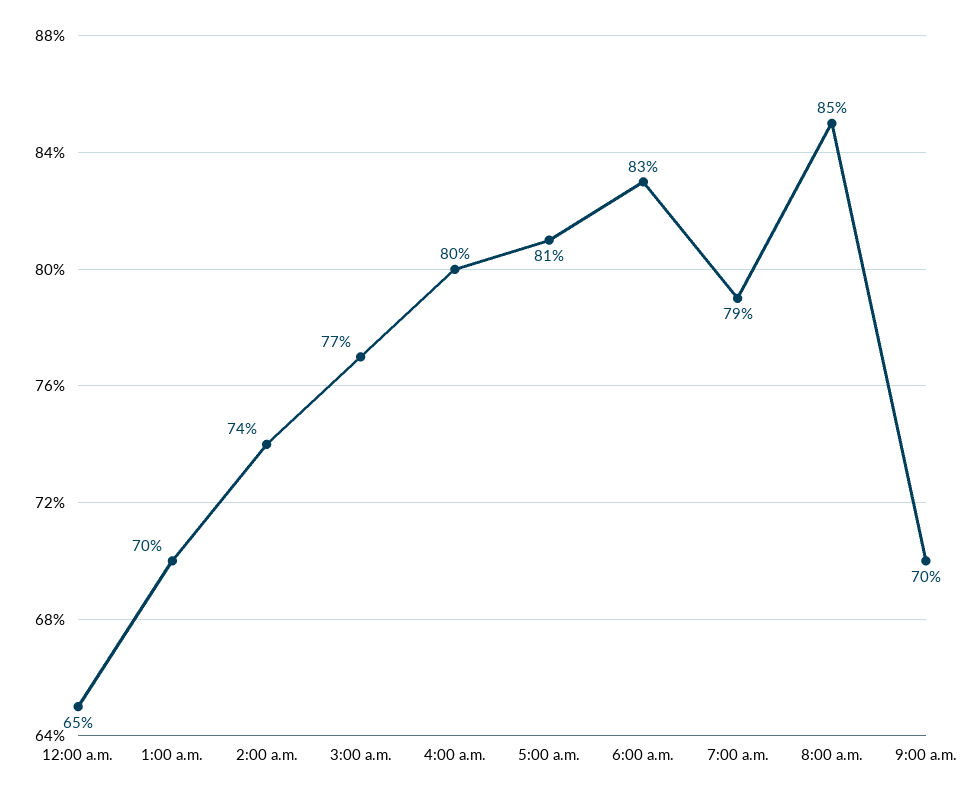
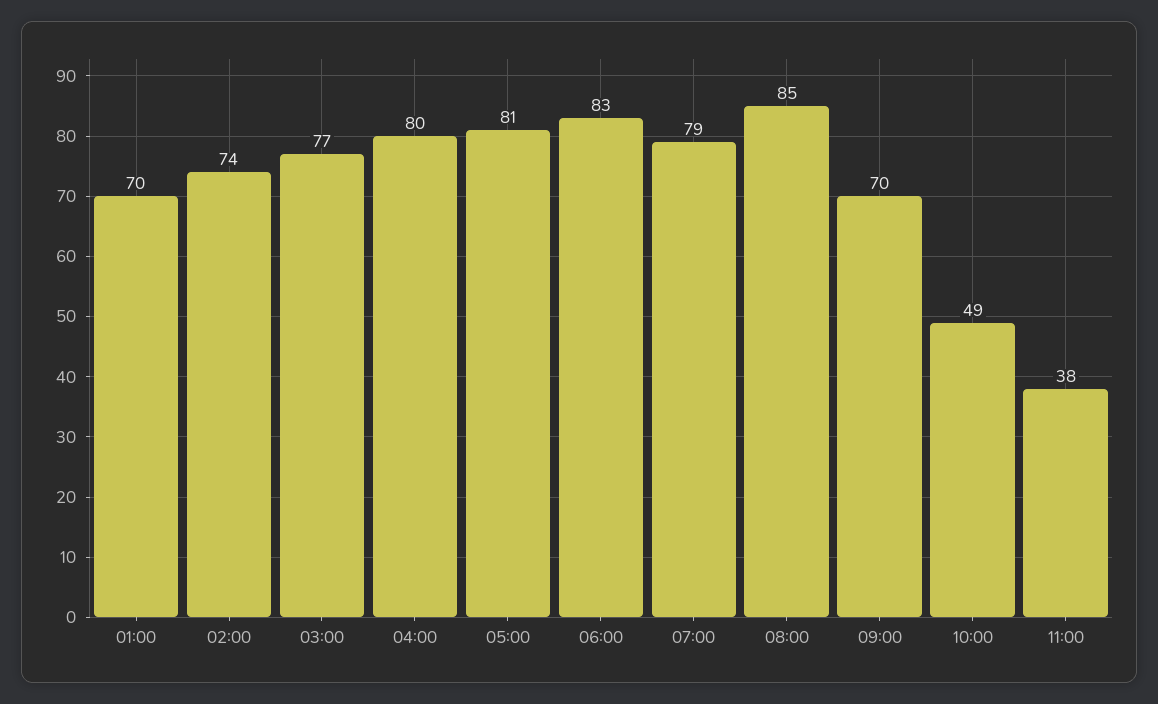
12:00 a.m.: 65 -> none
10:00: none -> 49
11:00: none -> 38

